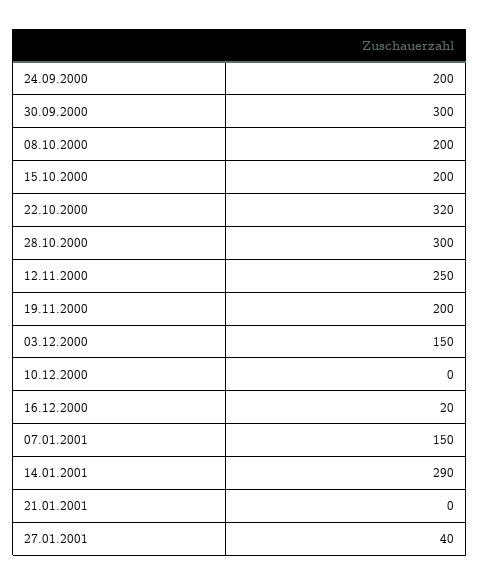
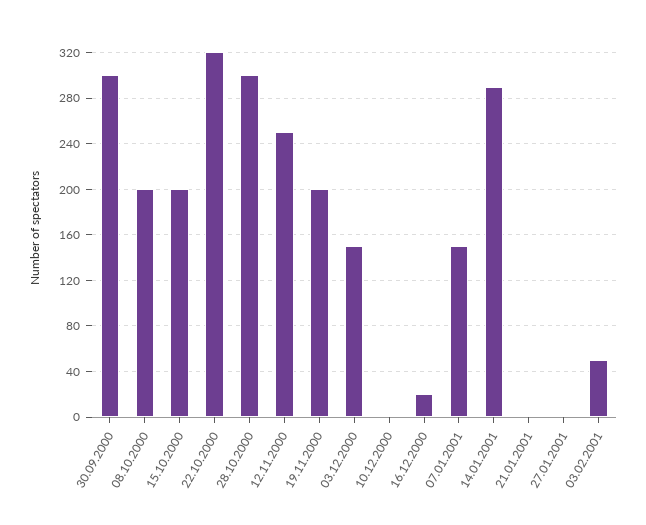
24.09.2000: 200 -> none
27.01.2001: 40 -> 0
03.02.2001: none -> 50

